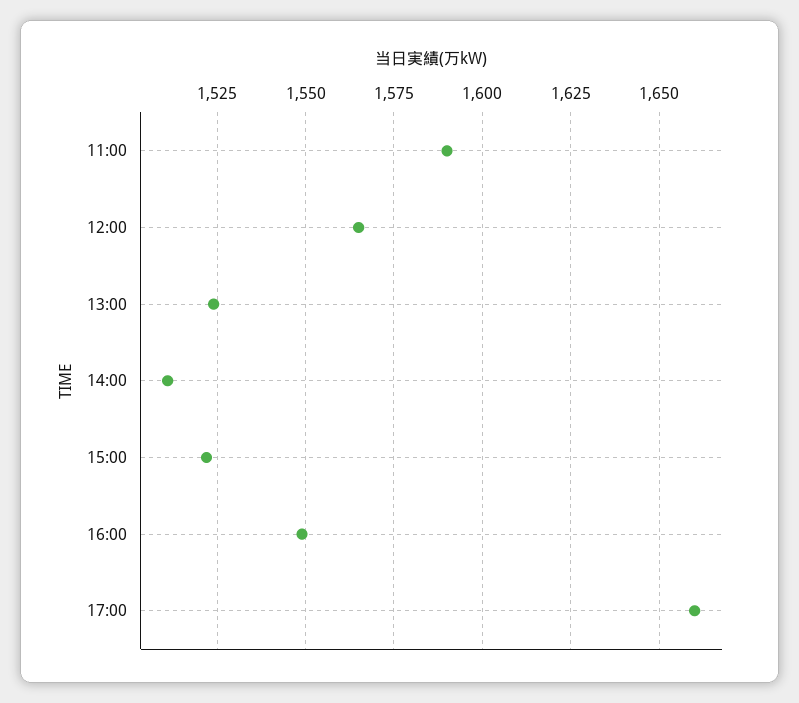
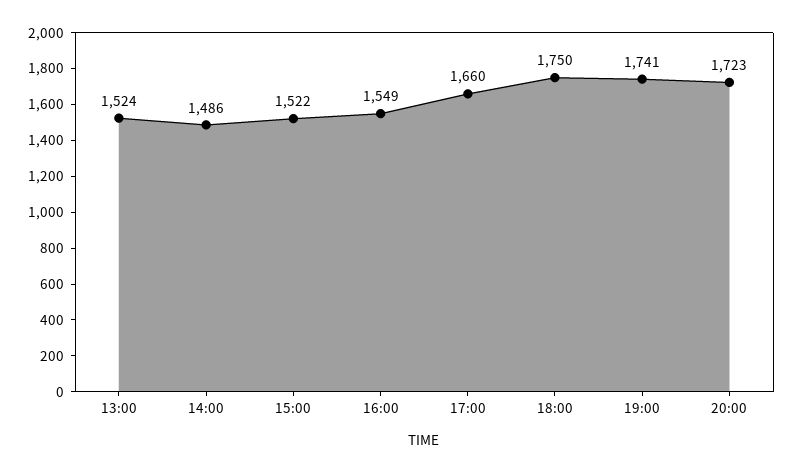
11:00: 1590 -> none
12:00: 1565 -> none
14:00: 1510 -> 1486
18:00: none -> 1750
19:00: none -> 1741
20:00: none -> 1723

